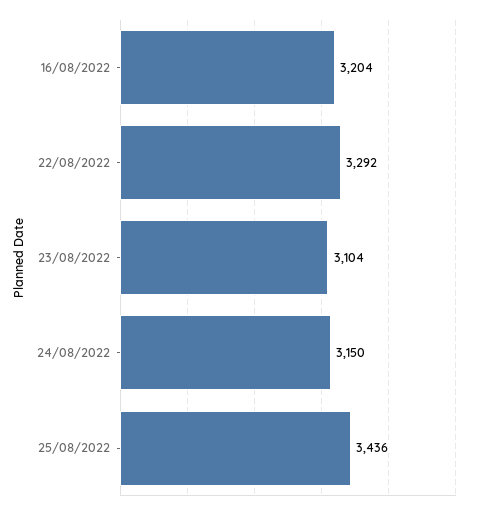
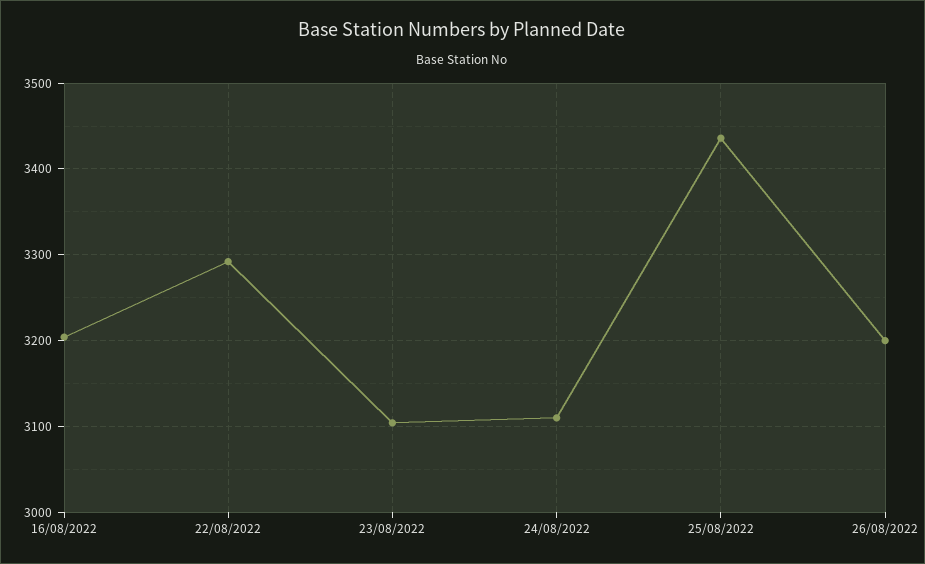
24/08/2022: 3150 -> 3110
26/08/2022: none -> 3200

